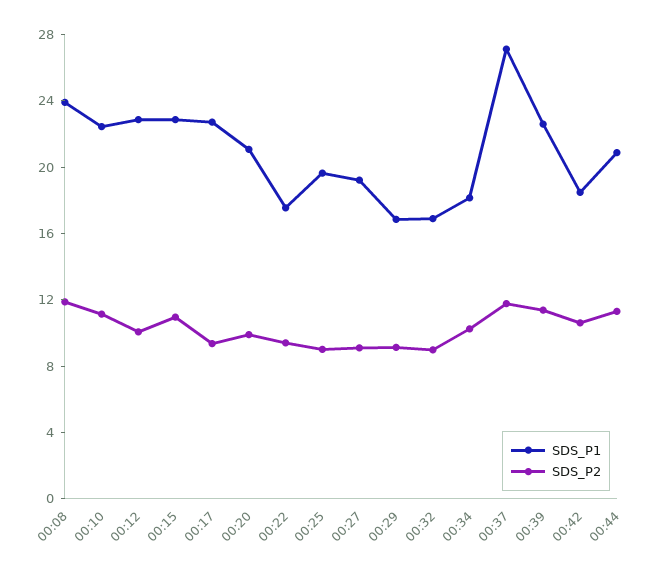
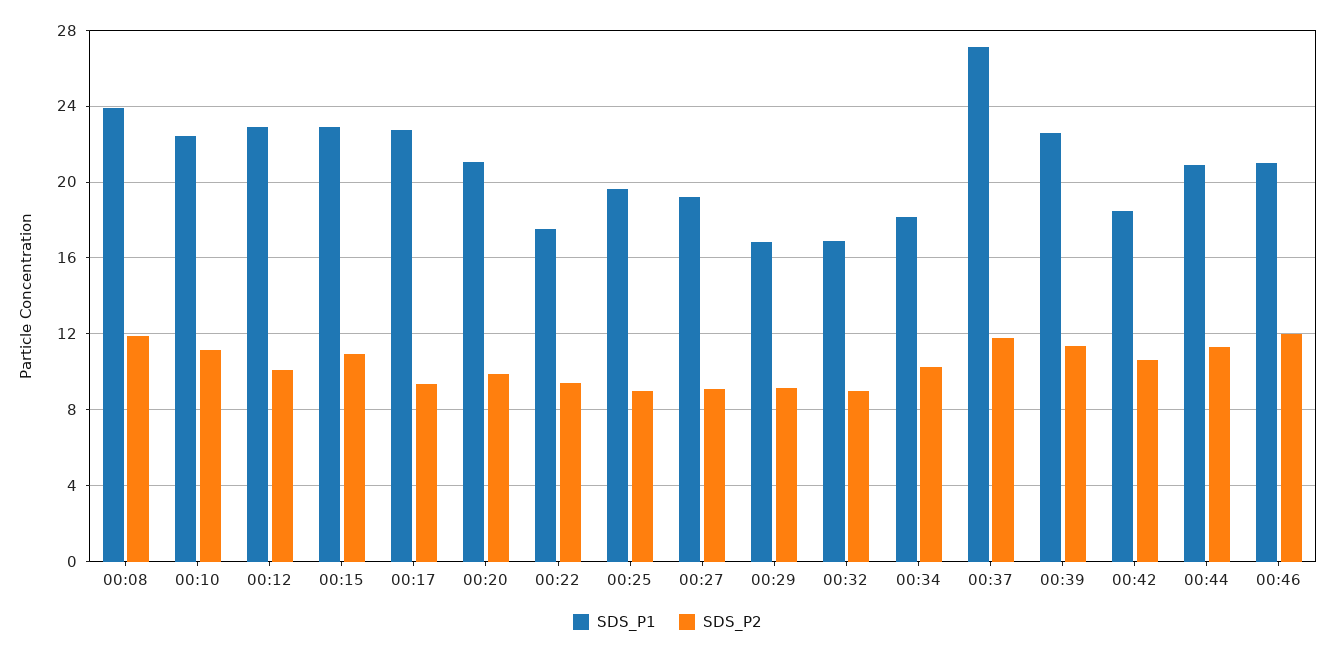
SDS_P1, 00:46: none -> 21
SDS_P2, 00:46: none -> 12

